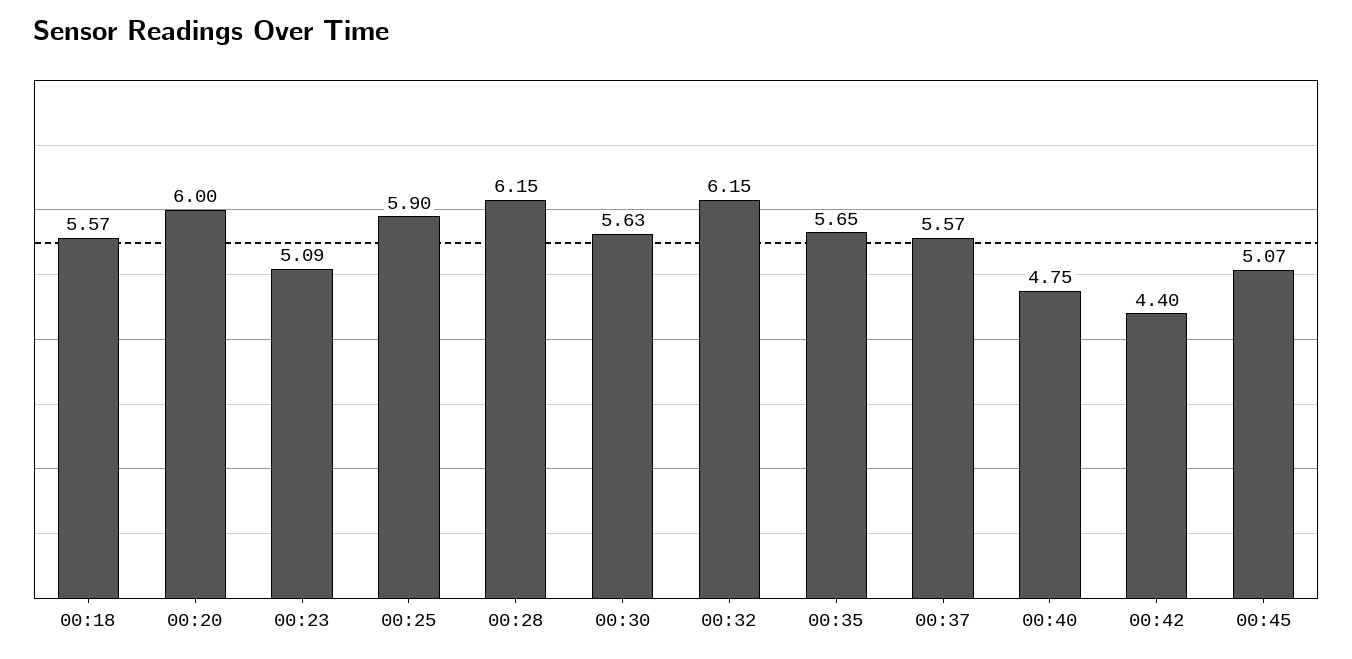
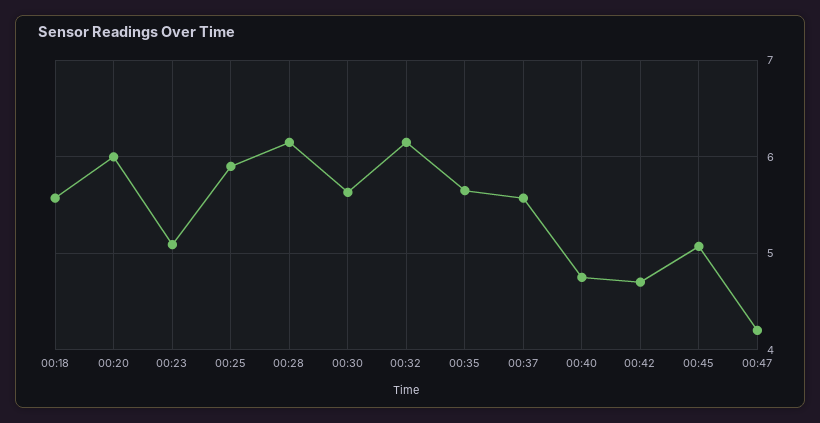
00:42: 4.4 -> 4.7
00:47: none -> 4.2

